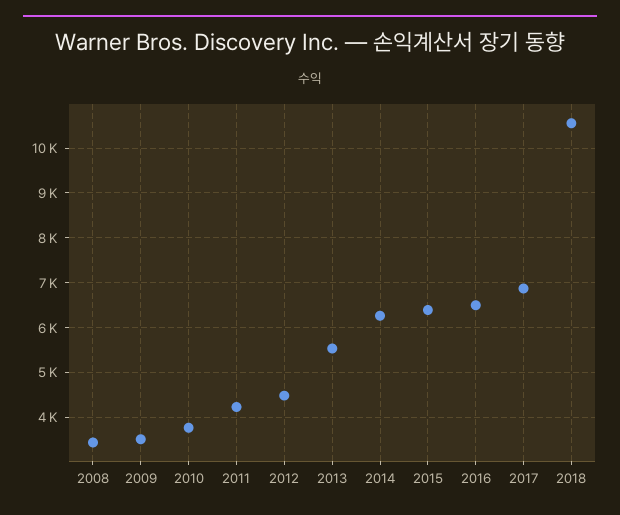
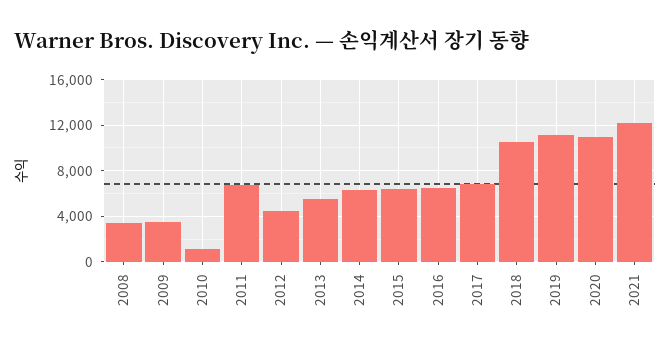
2010: 3800 -> 1000
2011: 4200 -> 7000
2019: none -> 11000
2020: none -> 11000
2021: none -> 12000

